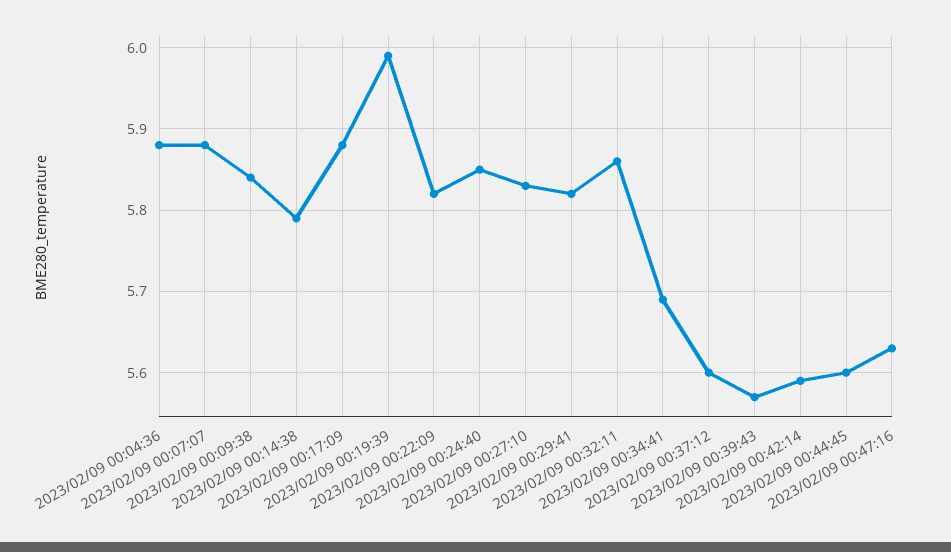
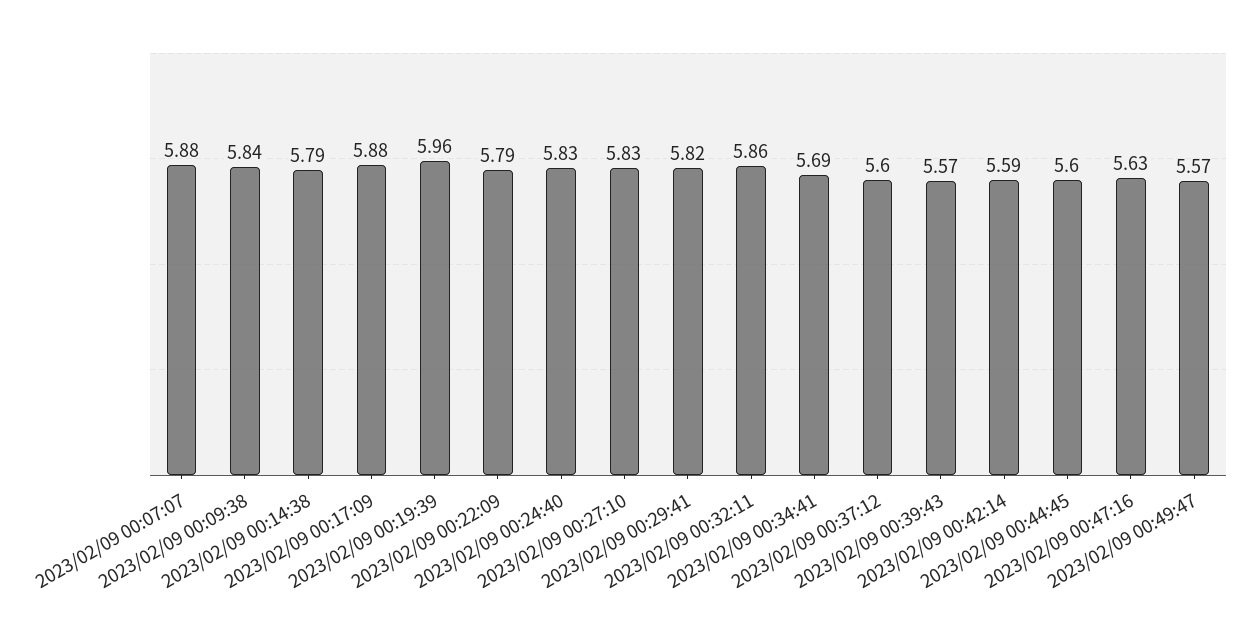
2023/02/09 00:04:36: 5.88 -> none
2023/02/09 00:19:39: 5.99 -> 5.96
2023/02/09 00:22:09: 5.82 -> 5.79
2023/02/09 00:24:40: 5.85 -> 5.83
2023/02/09 00:49:47: none -> 5.57

